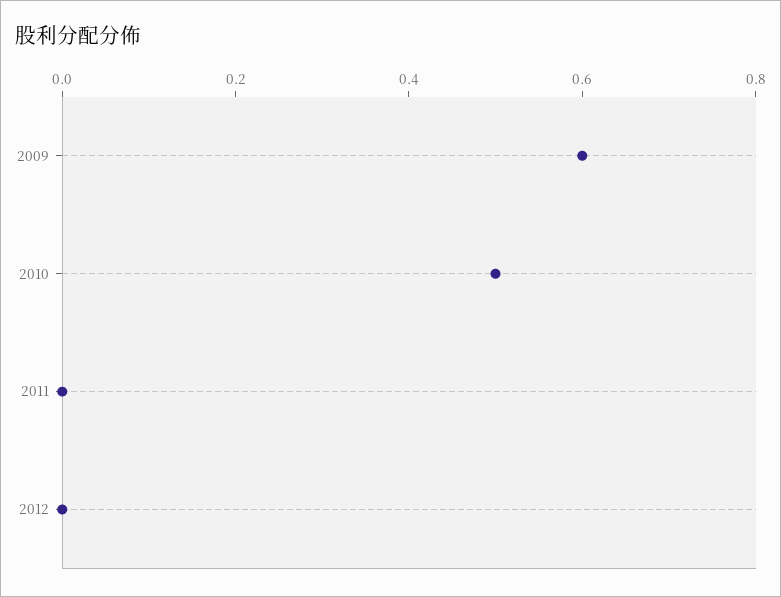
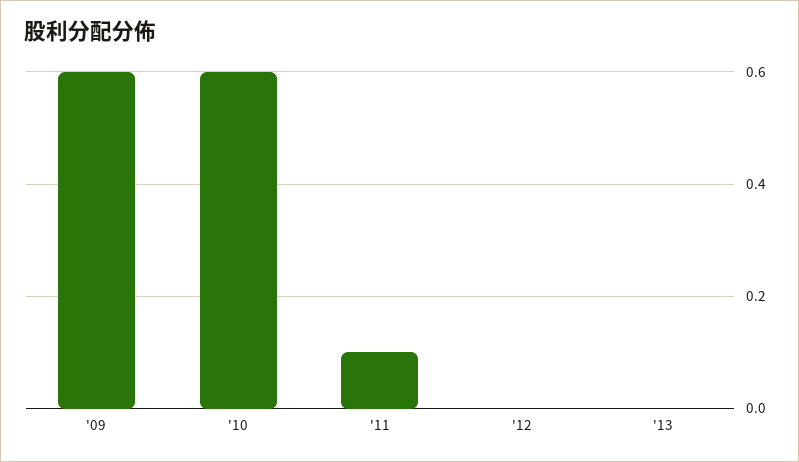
2010: 0.5 -> 0.6
2011: 0 -> 0.1
'13: none -> 0

